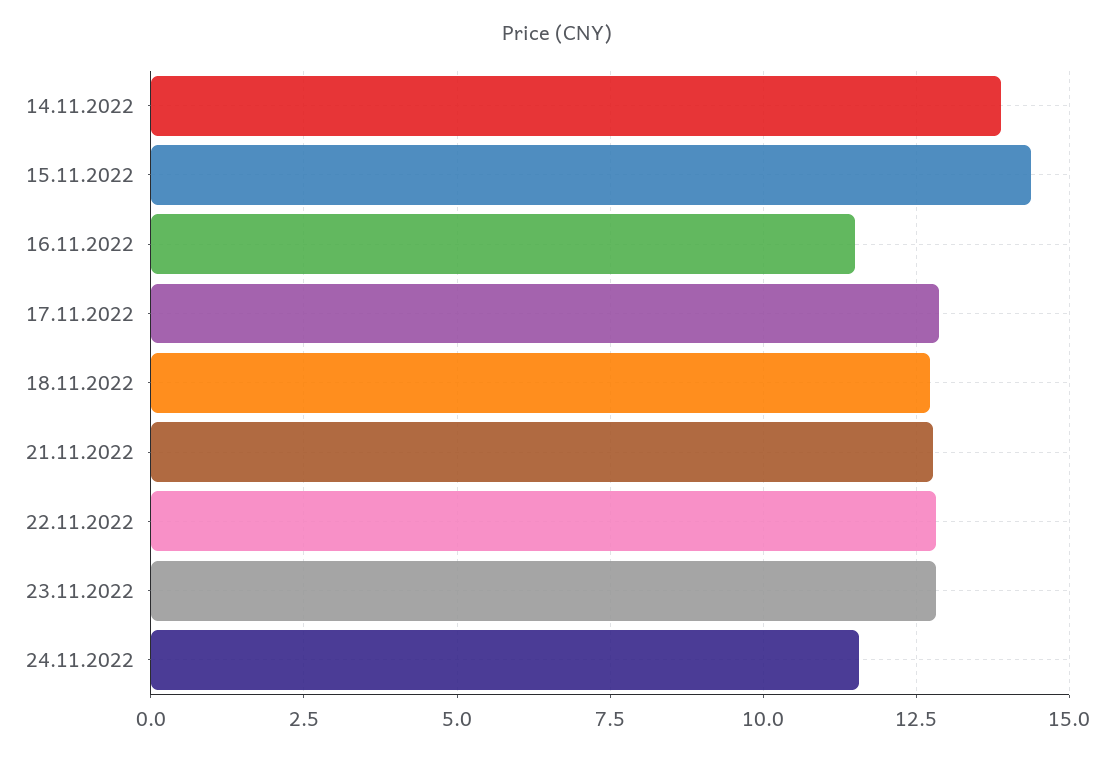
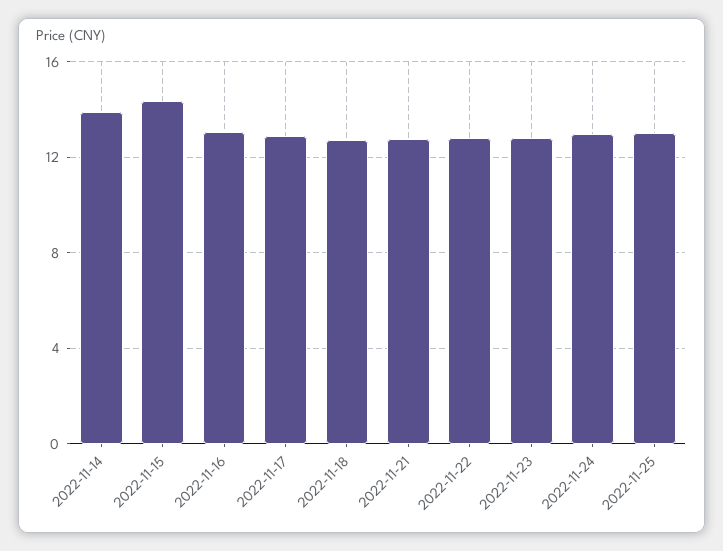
16.11.2022: 11.5 -> 13
24.11.2022: 11.5 -> 13
2022-11-25: none -> 13

